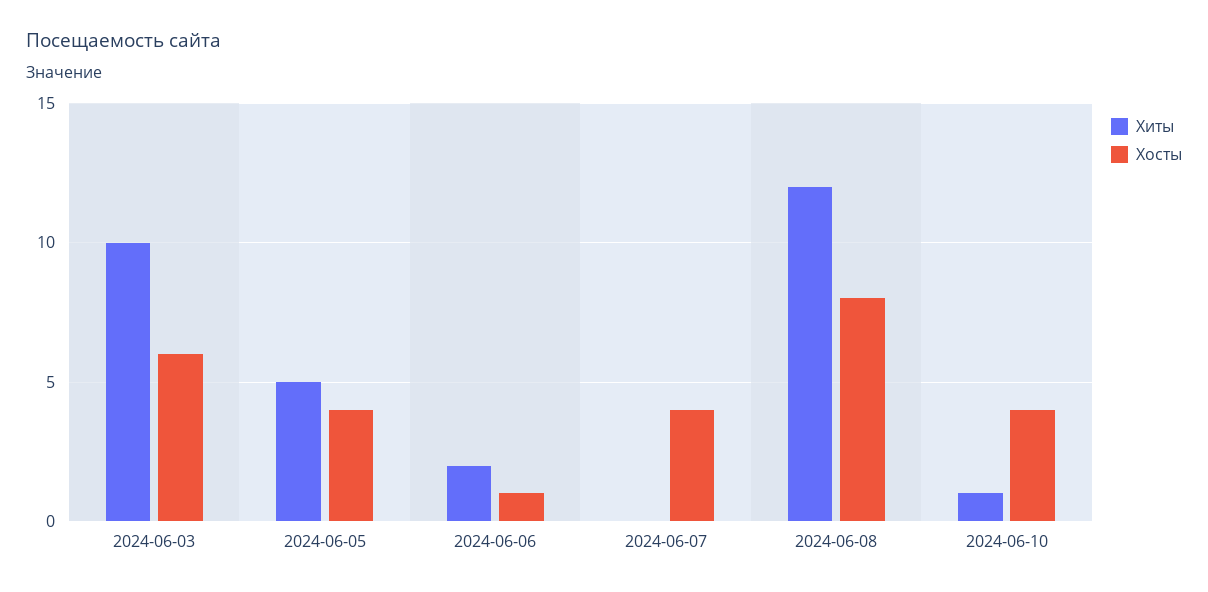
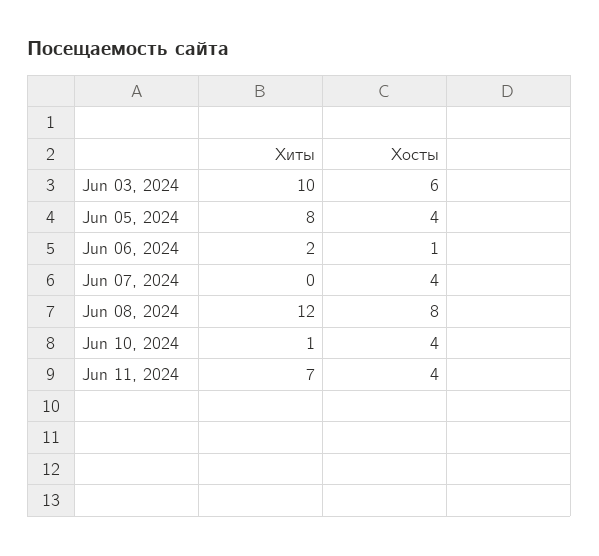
Хиты, 2024-06-05: 5 -> 8
Хиты, Jun 11, 2024: none -> 7
Хосты, Jun 11, 2024: none -> 4

